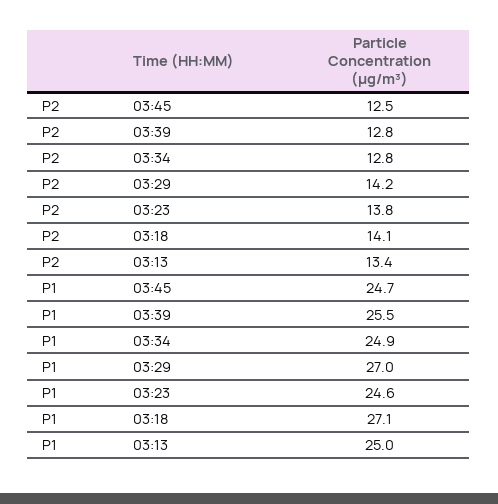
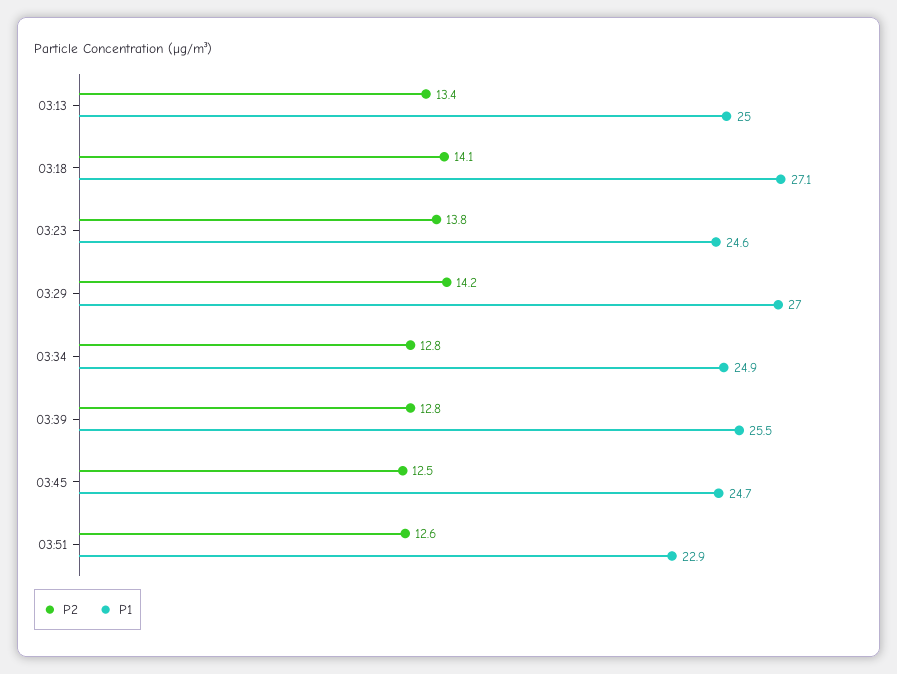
P2, 03:51: none -> 12.6
P1, 03:51: none -> 22.9

